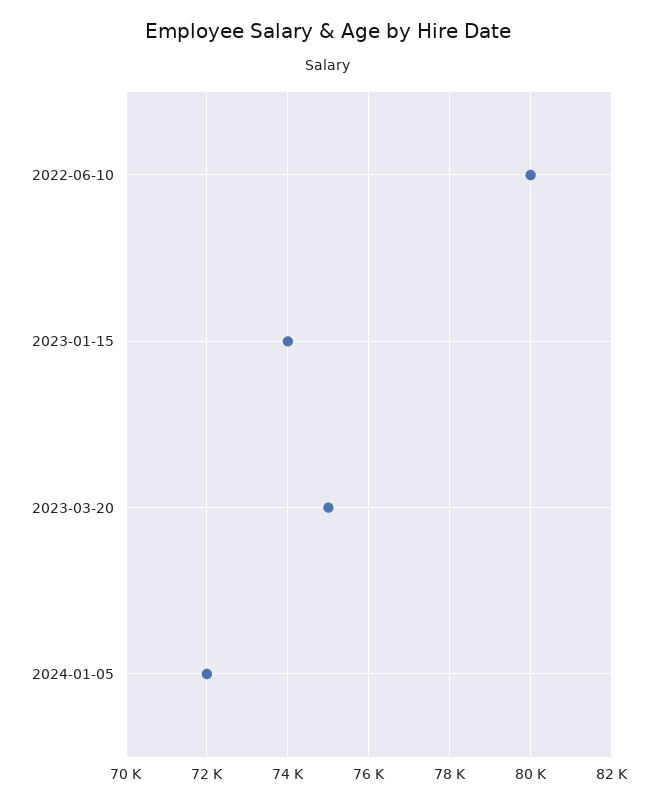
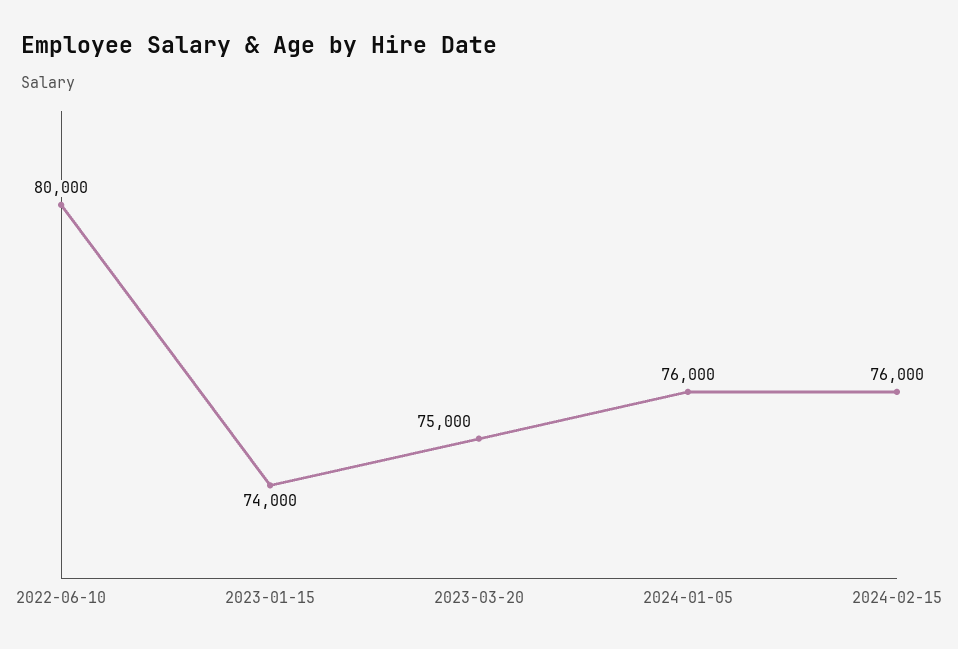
2024-01-05: 72000 -> 76000
2024-02-15: none -> 76000

